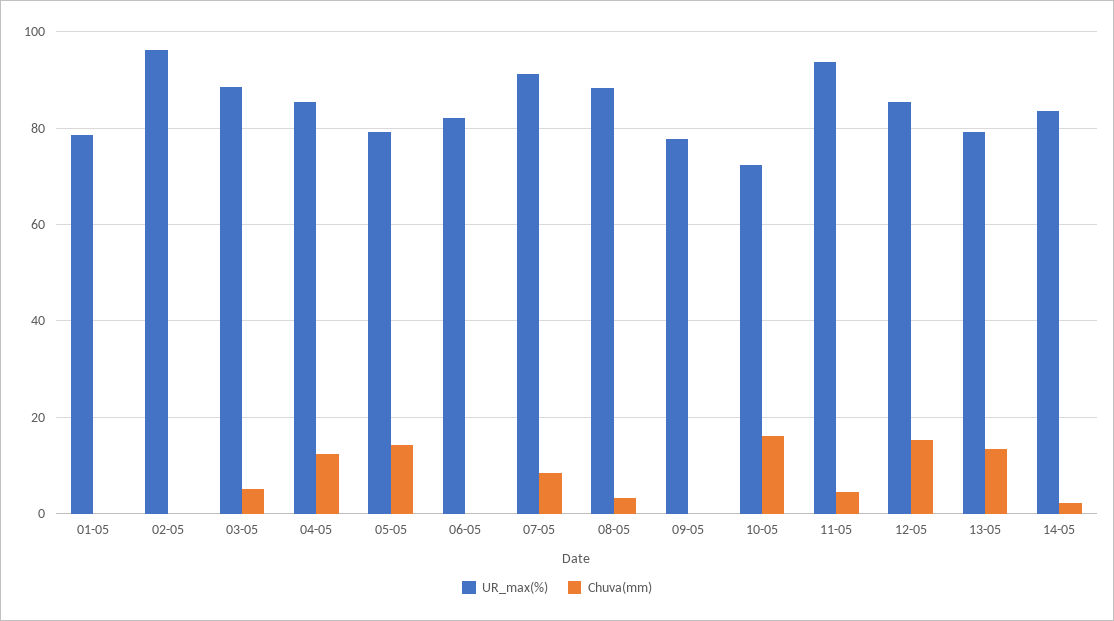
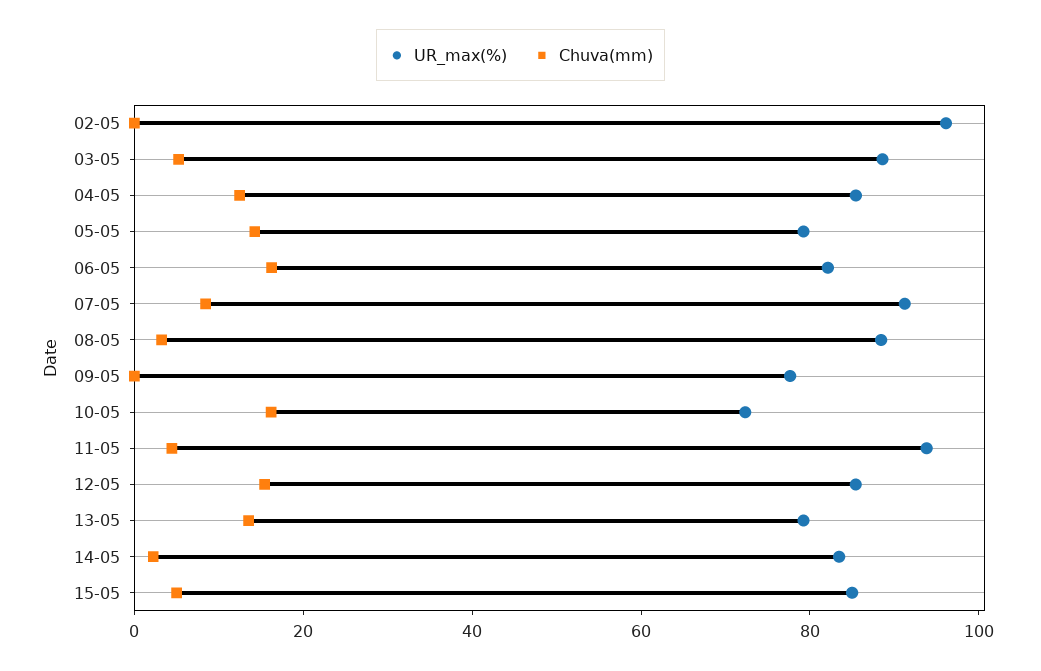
UR_max(%), 01-05: 78 -> none
Chuva(mm), 01-05: 0 -> none
Chuva(mm), 06-05: 0 -> 15
UR_max(%), 15-05: none -> 85
Chuva(mm), 15-05: none -> 5

